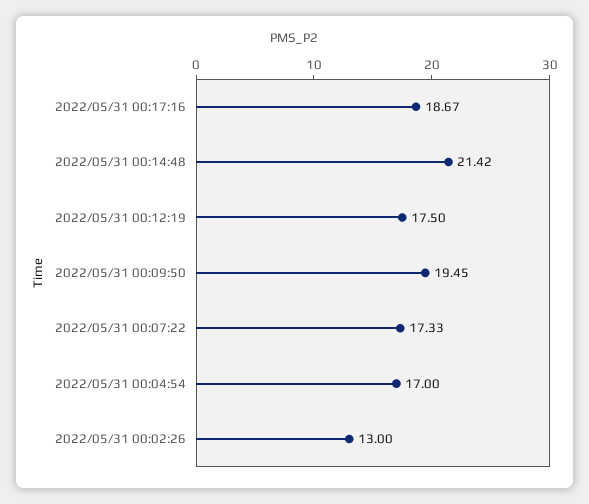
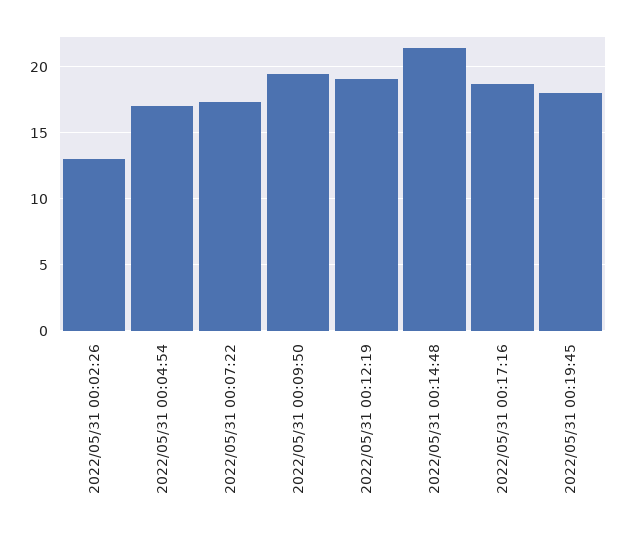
2022/05/31 00:12:19: 17.5 -> 19
2022/05/31 00:19:45: none -> 18

